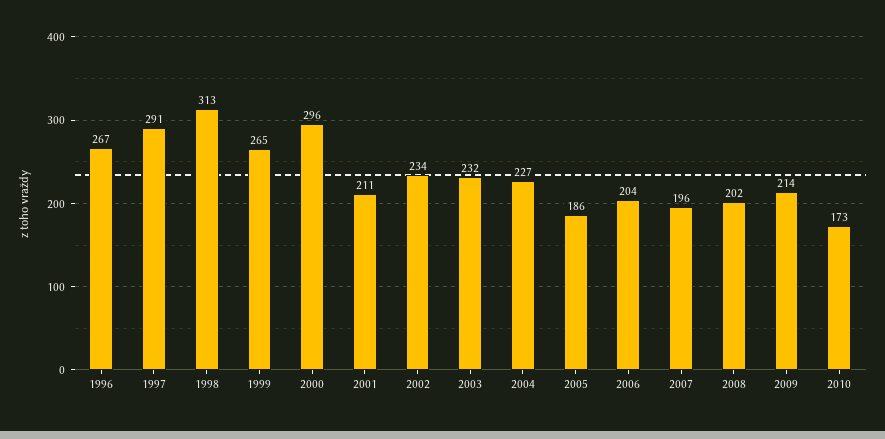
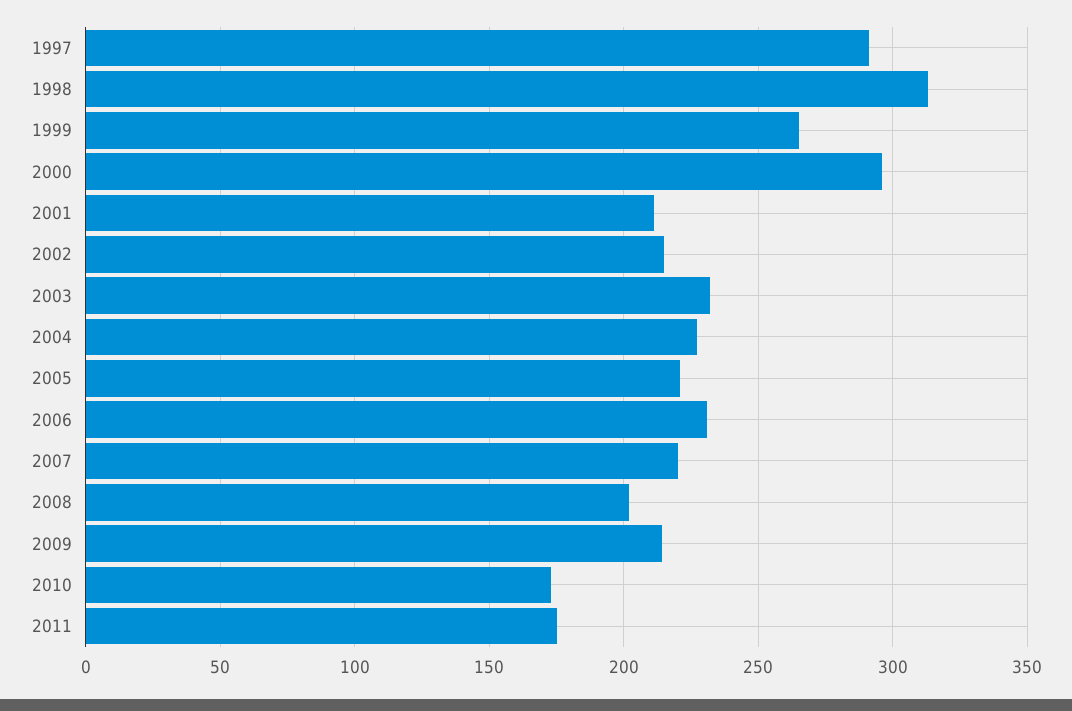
1996: 267 -> none
2002: 234 -> 215
2005: 186 -> 220
2006: 204 -> 230
2007: 196 -> 220
2011: none -> 175

